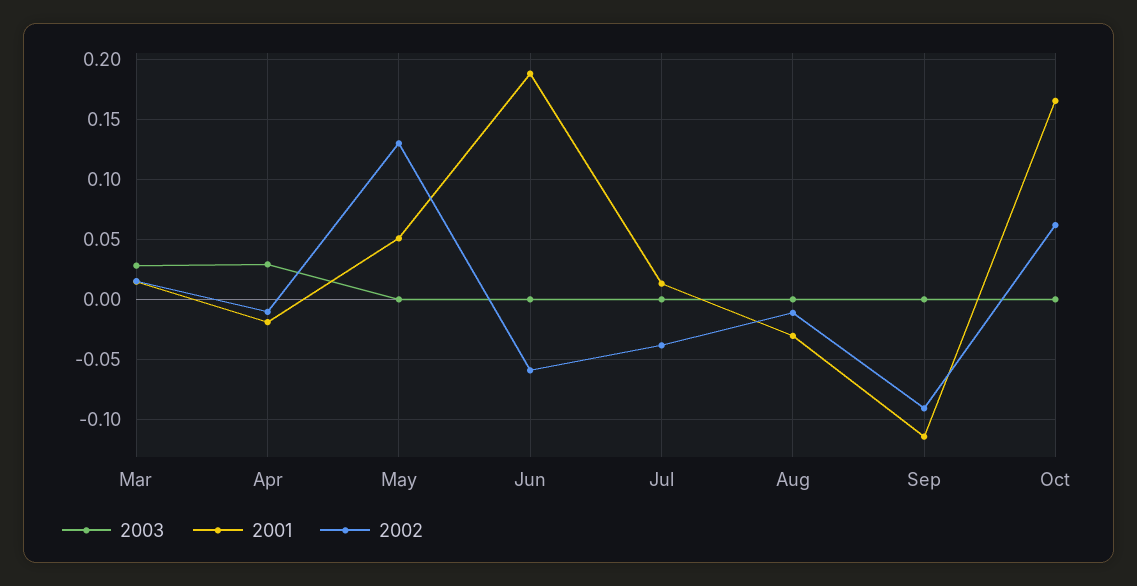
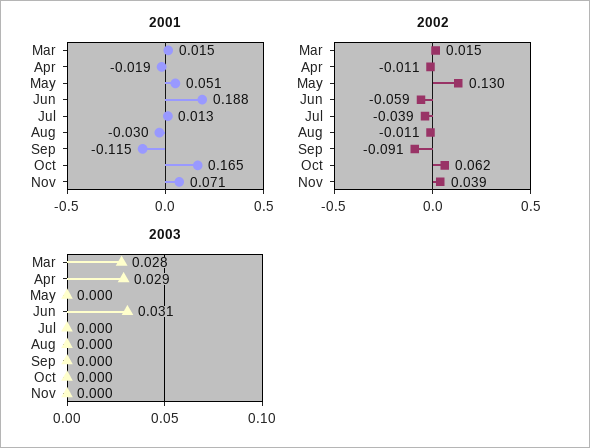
2003, Jun: 0 -> 0.031
2001, Nov: none -> 0.071
2002, Nov: none -> 0.039
2003, Nov: none -> 0

